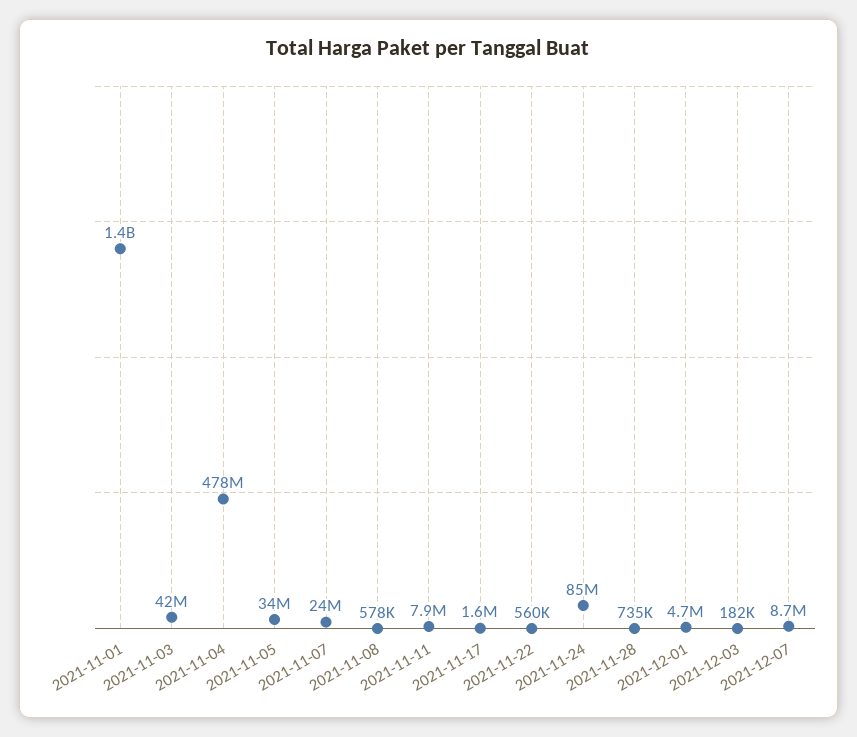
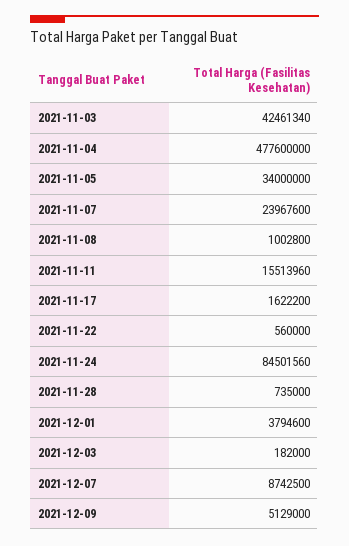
2021-11-01: 1400000000 -> none
2021-11-08: 578000 -> 1002800
2021-11-11: 7900000 -> 15513960
2021-12-01: 4700000 -> 3794600
2021-12-09: none -> 5129000

